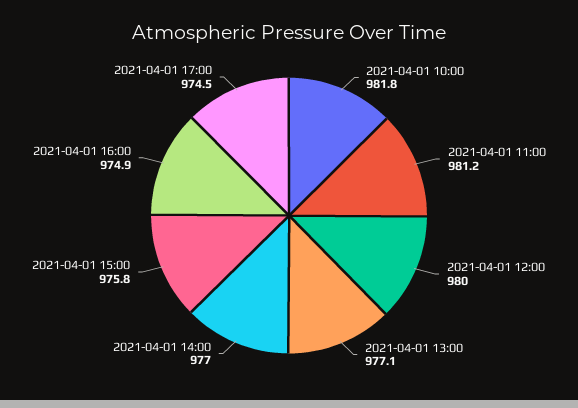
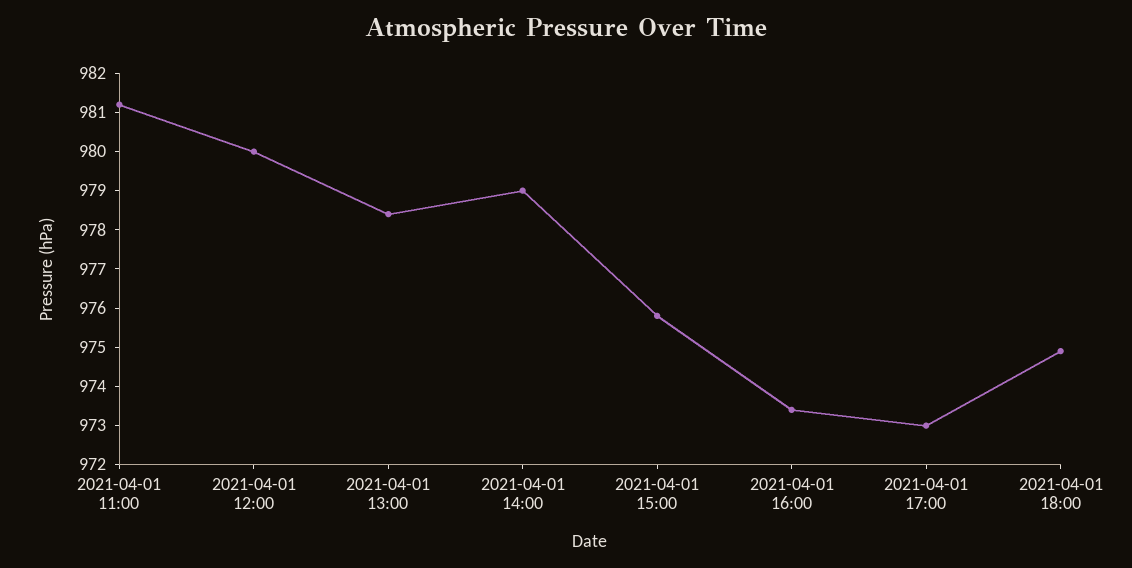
2021-04-01 10:00: 981.8 -> none
2021-04-01 13:00: 977.1 -> 978.5
2021-04-01 14:00: 977 -> 979
2021-04-01 16:00: 974.9 -> 973.5
2021-04-01 17:00: 974.5 -> 973
2021-04-01 18:00: none -> 975

